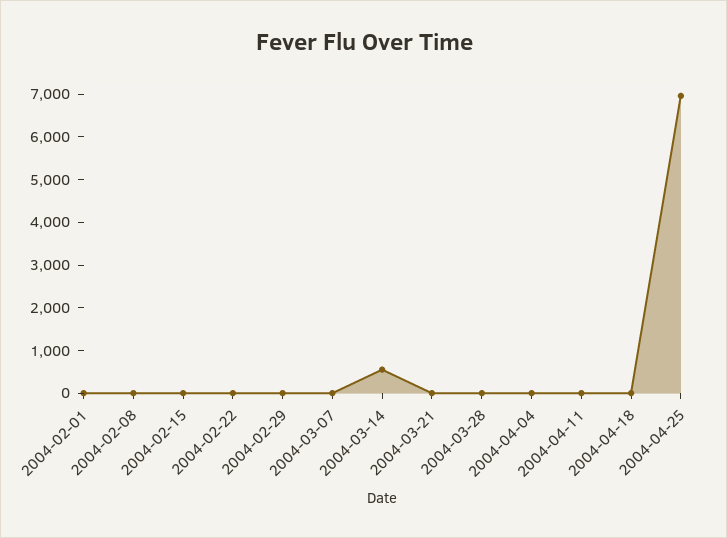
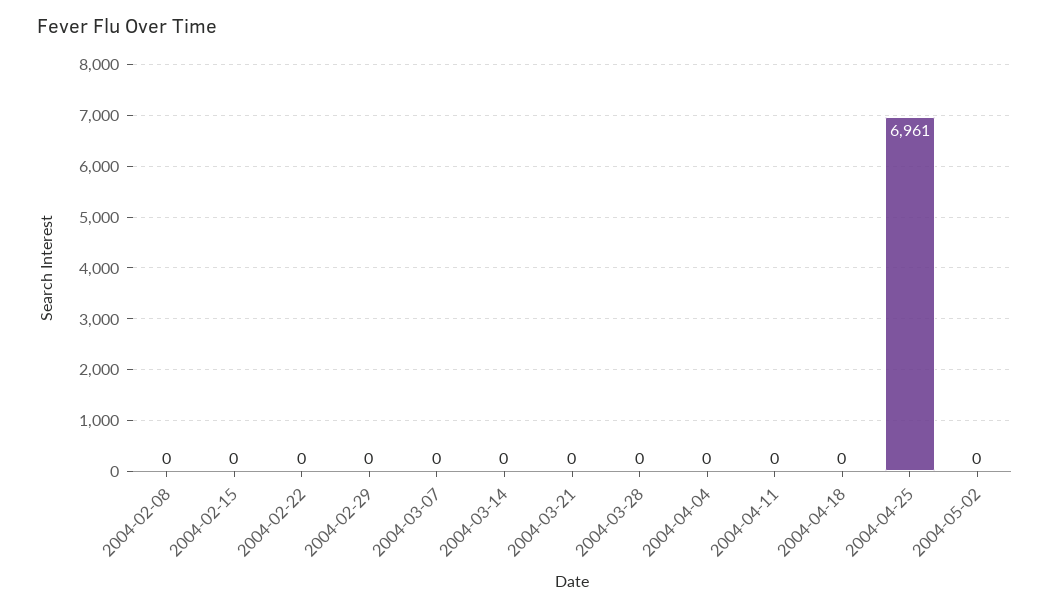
2004-02-01: 0 -> none
2004-03-14: 600 -> 0
2004-05-02: none -> 0

